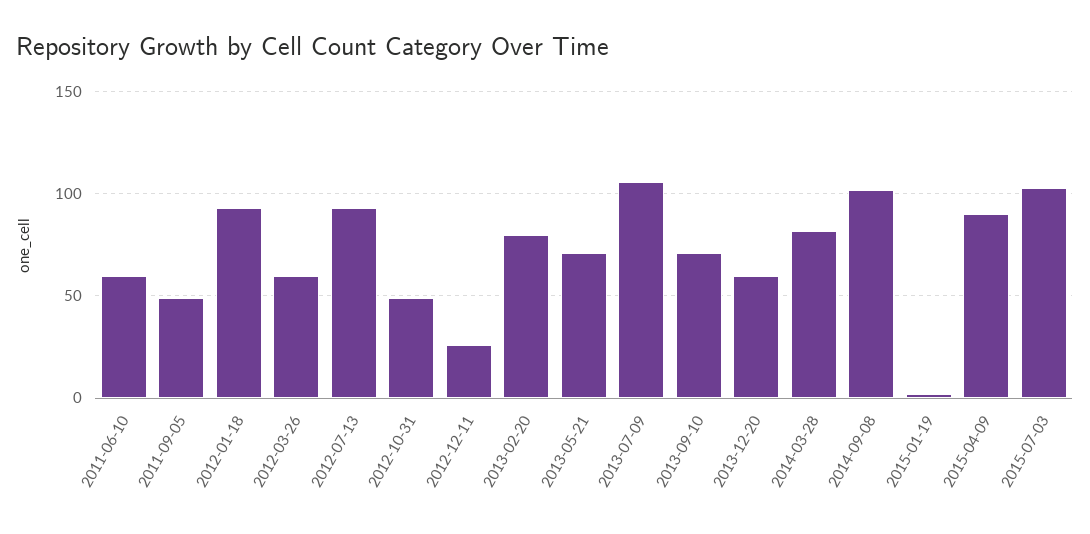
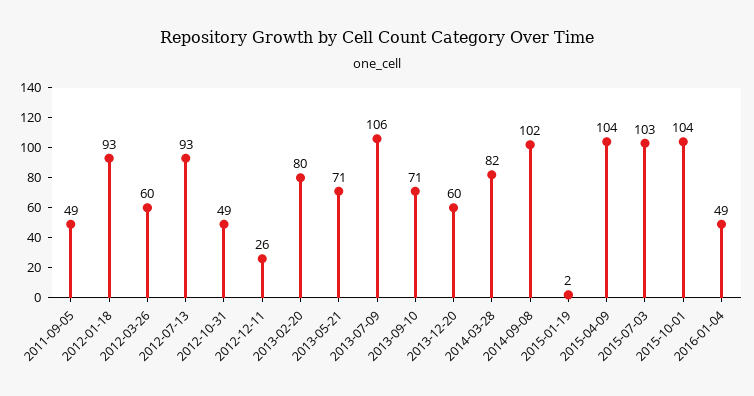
2011-06-10: 60 -> none
2015-04-09: 90 -> 104
2015-10-01: none -> 104
2016-01-04: none -> 49

